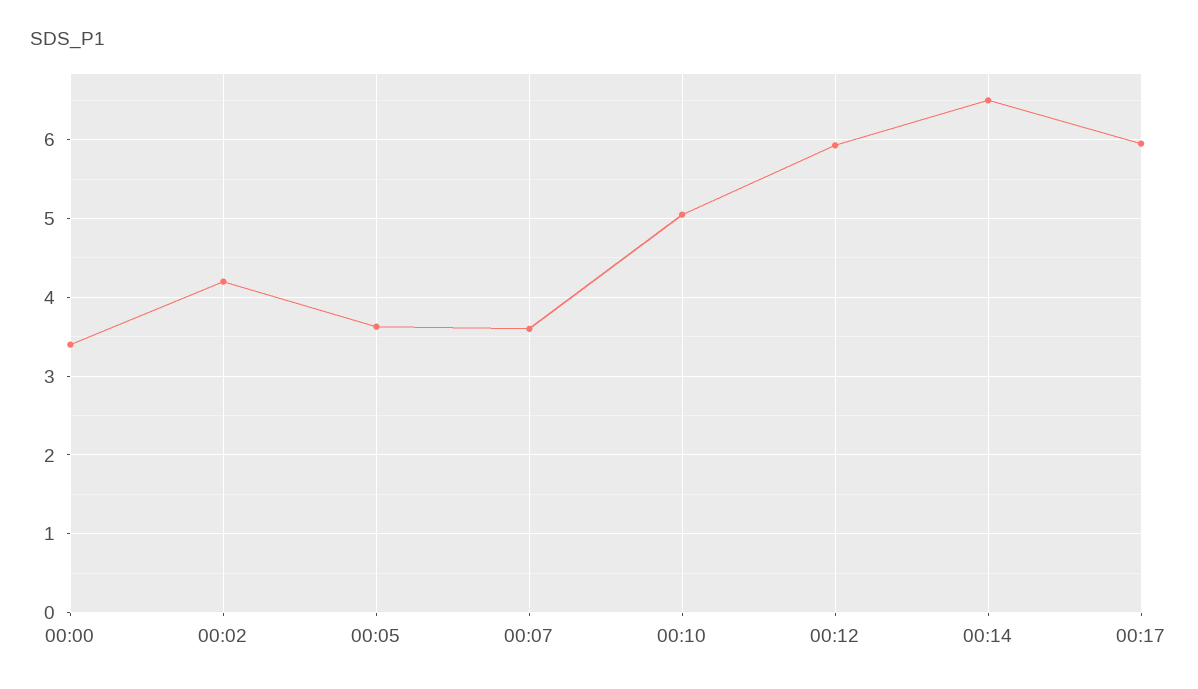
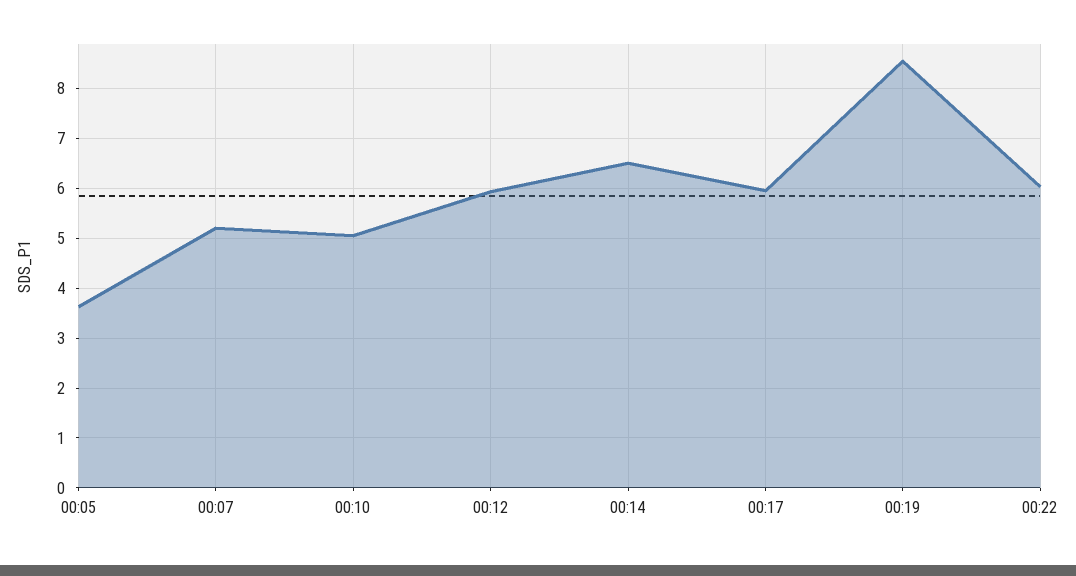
00:00: 3.4 -> none
00:02: 4.2 -> none
00:07: 3.6 -> 5.2
00:19: none -> 8.6
00:22: none -> 6

